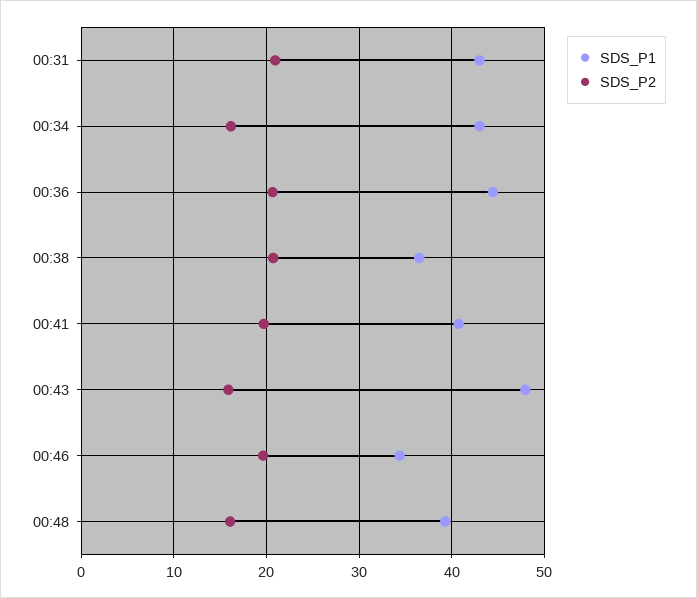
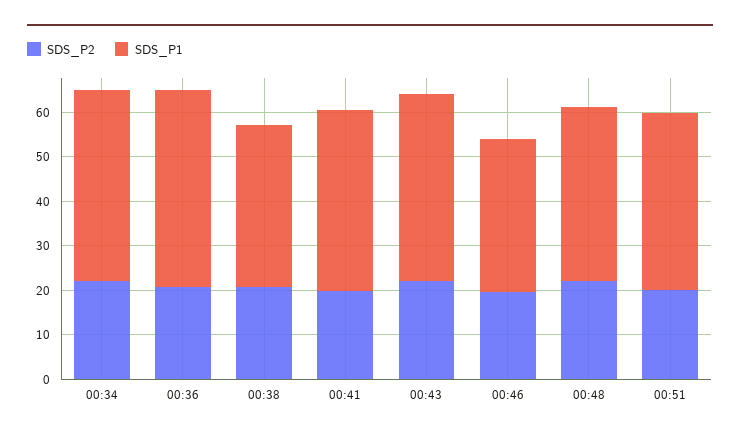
SDS_P1, 00:31: 43 -> none
SDS_P2, 00:31: 21 -> none
SDS_P2, 00:34: 16 -> 22
SDS_P1, 00:43: 48 -> 42
SDS_P2, 00:43: 16 -> 22
SDS_P2, 00:48: 16 -> 22
SDS_P2, 00:51: none -> 20
SDS_P1, 00:51: none -> 40

